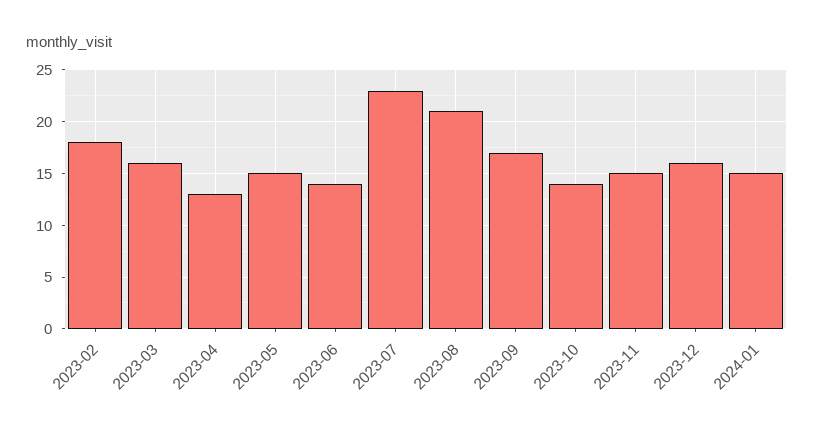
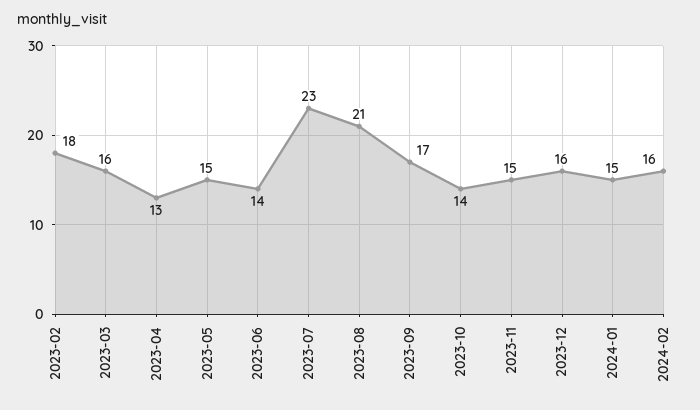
2024-02: none -> 16

